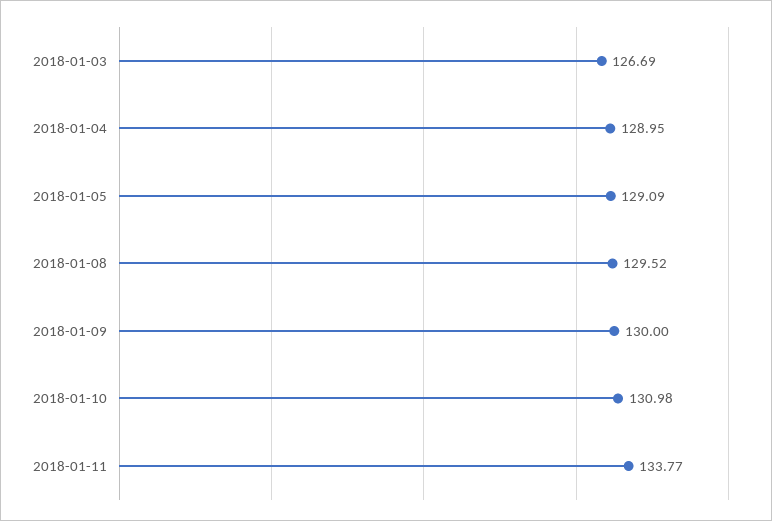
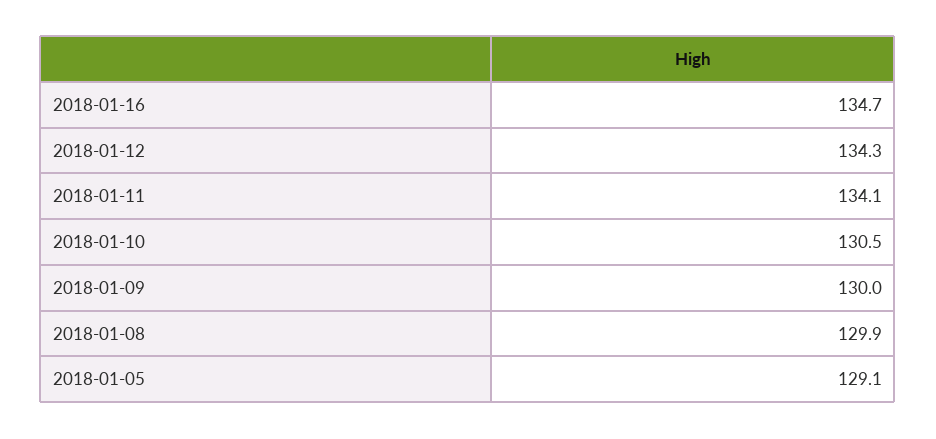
2018-01-03: 126.69 -> none
2018-01-04: 128.95 -> none
2018-01-08: 129.52 -> 129.9
2018-01-10: 130.98 -> 130.5
2018-01-11: 133.77 -> 134.1
2018-01-16: none -> 134.7
2018-01-12: none -> 134.3

